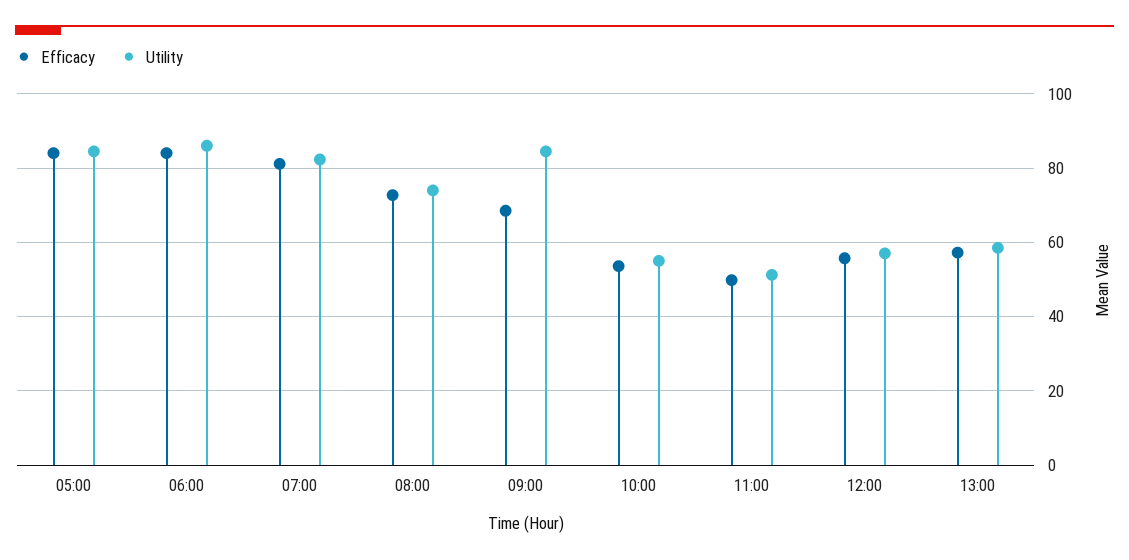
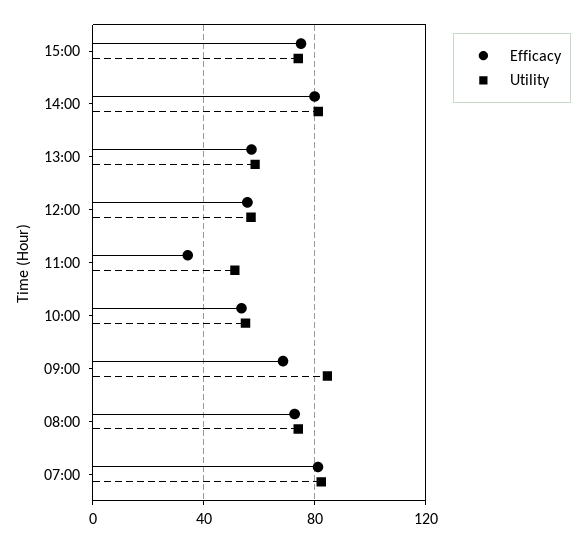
Efficacy, 05:00: 84 -> none
Utility, 05:00: 84 -> none
Efficacy, 06:00: 84 -> none
Utility, 06:00: 86 -> none
Efficacy, 11:00: 50 -> 35
Efficacy, 15:00: none -> 75
Utility, 15:00: none -> 75
Efficacy, 14:00: none -> 80
Utility, 14:00: none -> 80

